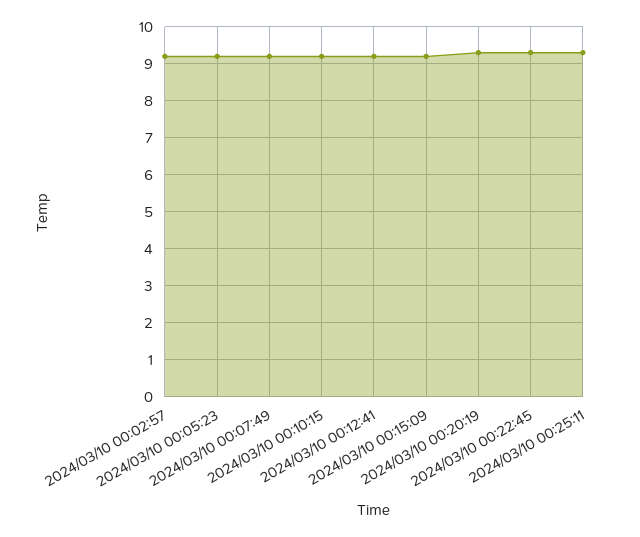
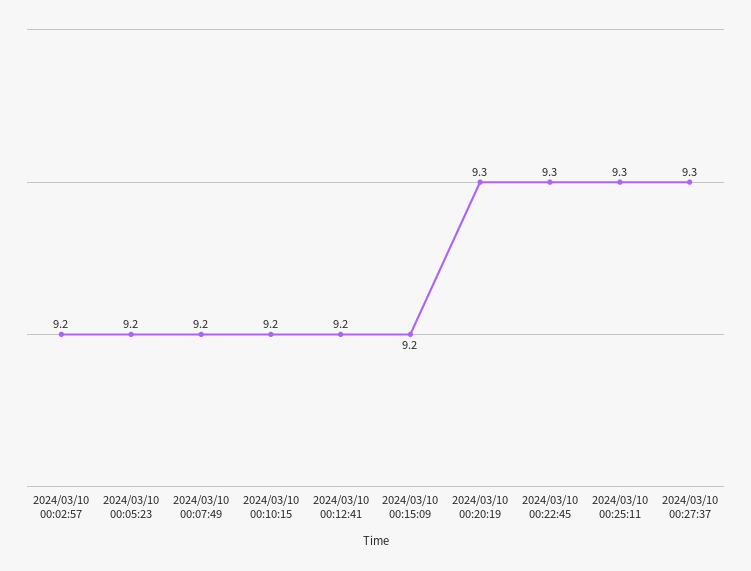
2024/03/10 00:27:37: none -> 9.3

